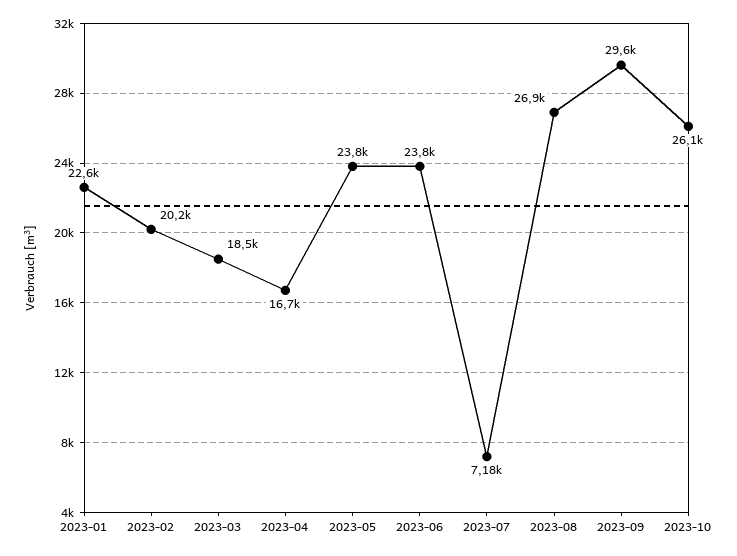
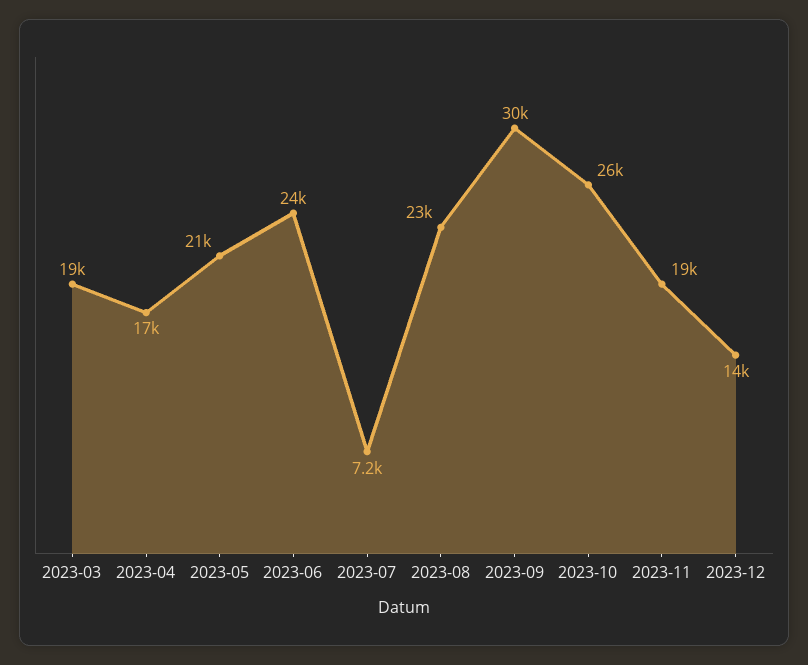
2023-01: 22600 -> none
2023-02: 20200 -> none
2023-05: 23800 -> 21000
2023-08: 26900 -> 23000
2023-11: none -> 19000
2023-12: none -> 14000

